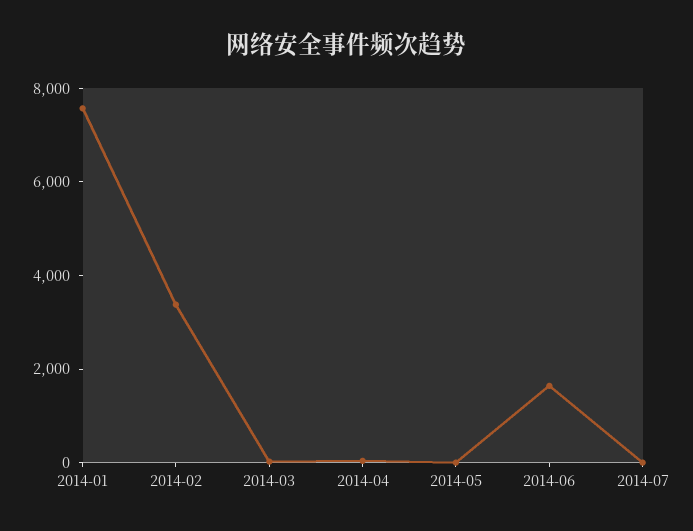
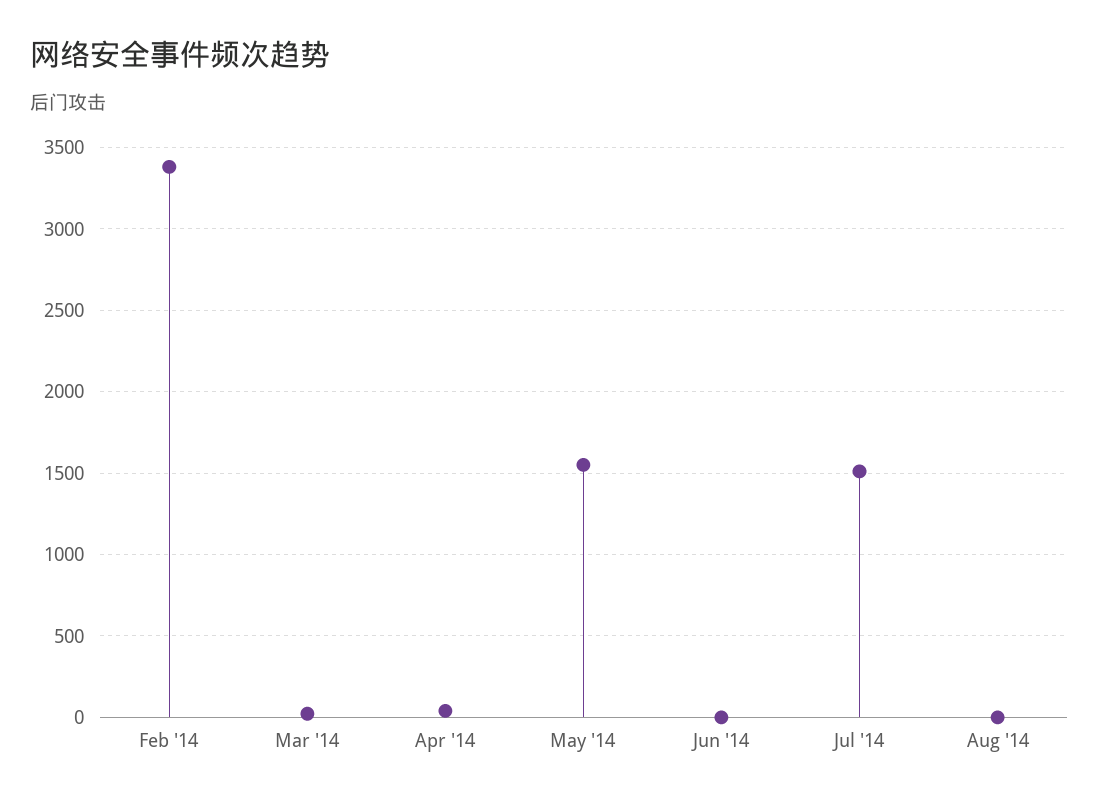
2014-01: 7500 -> none
2014-05: 0 -> 1550
2014-06: 1500 -> 0
2014-07: 0 -> 1500
Aug '14: none -> 0

